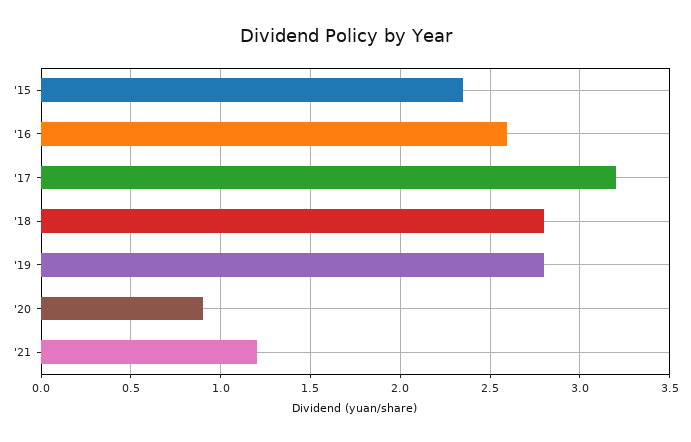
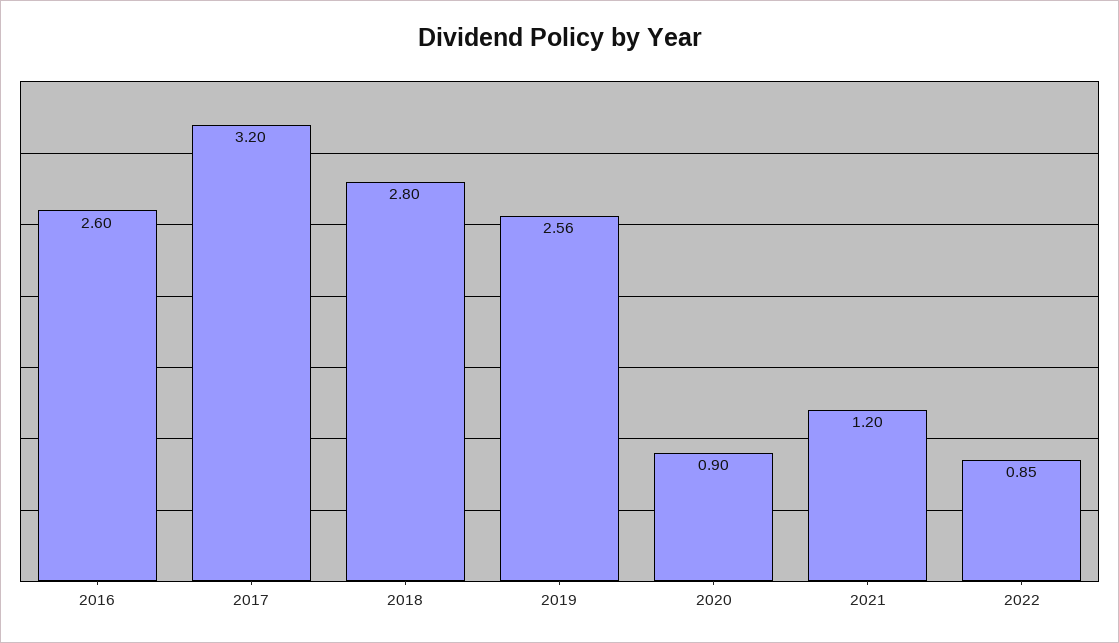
'15: 2.35 -> none
'19: 2.8 -> 2.56
2022: none -> 0.85

